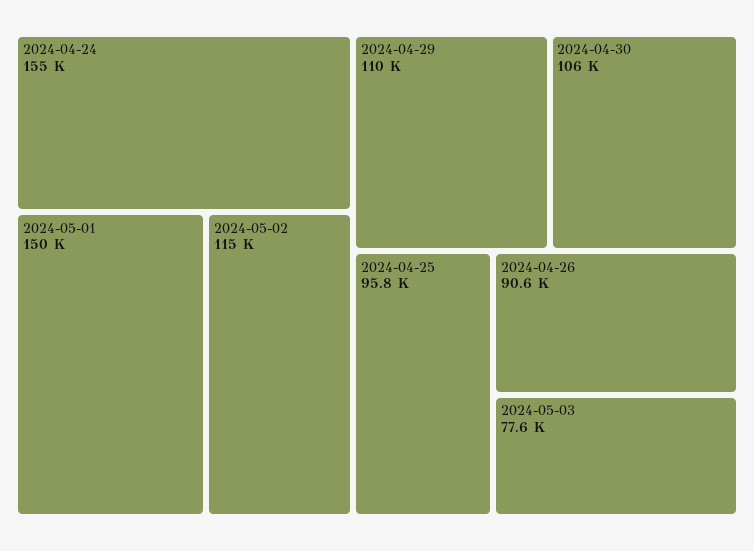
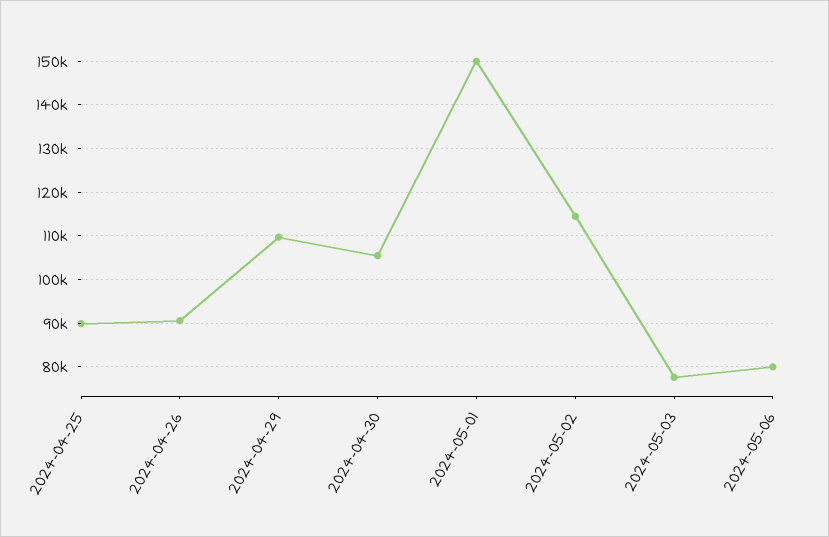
2024-04-24: 155000 -> none
2024-04-25: 95800 -> 90000
2024-05-06: none -> 80000

